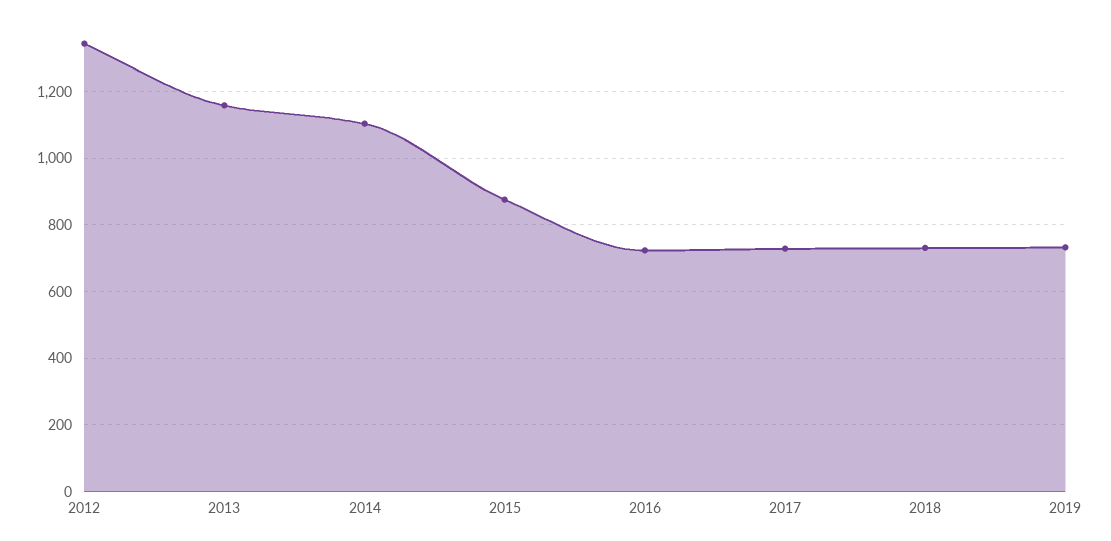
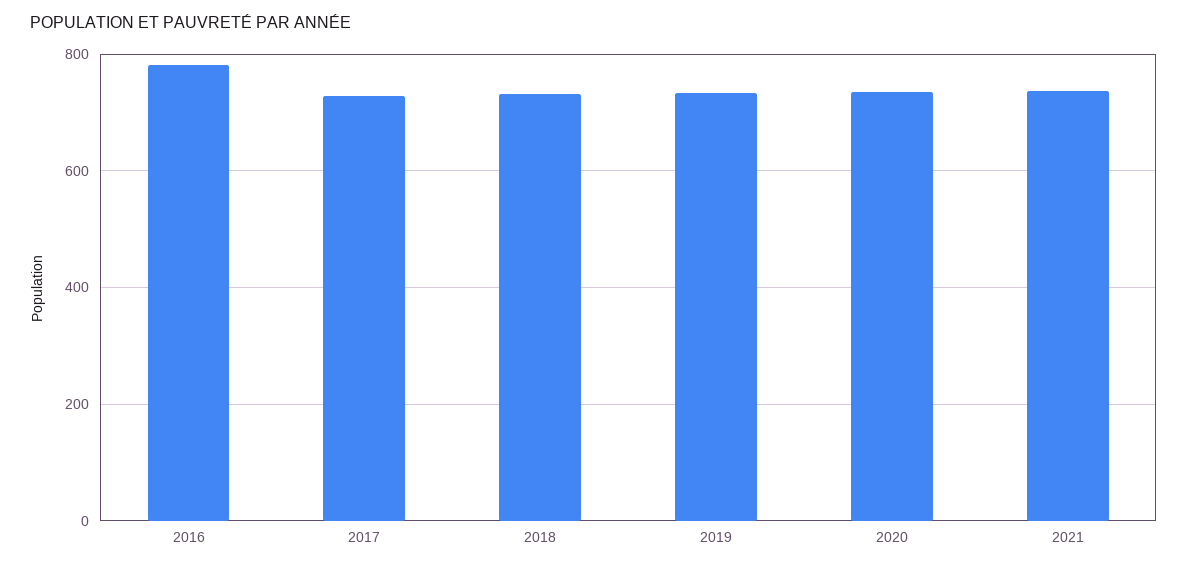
2012: 1340 -> none
2013: 1160 -> none
2014: 1100 -> none
2015: 880 -> none
2016: 720 -> 780
2020: none -> 740
2021: none -> 740

